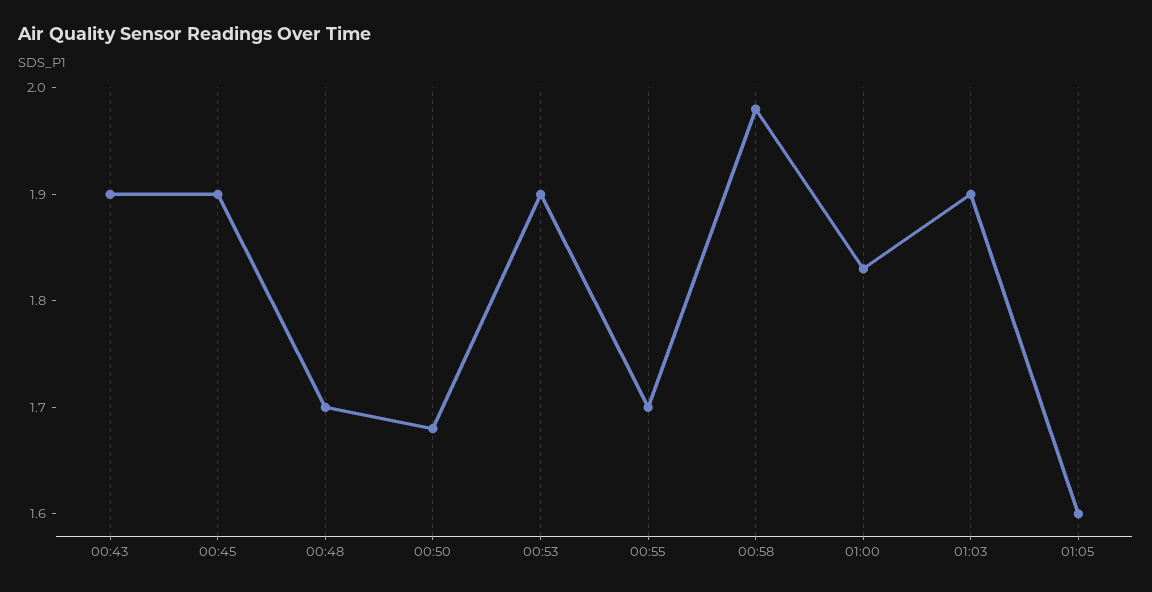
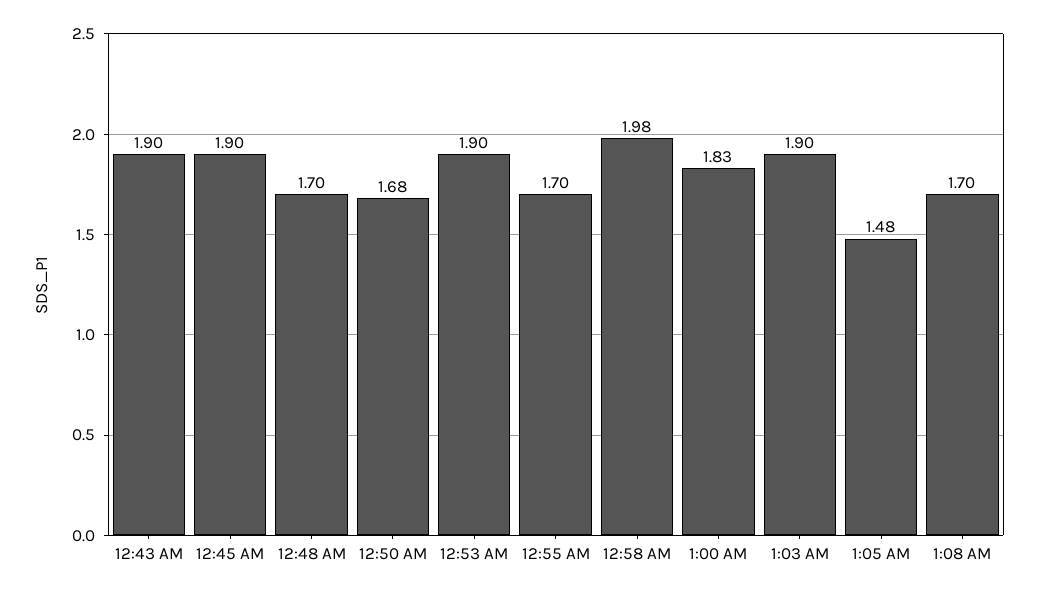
01:05: 1.6 -> 1.48
1:08 AM: none -> 1.7

